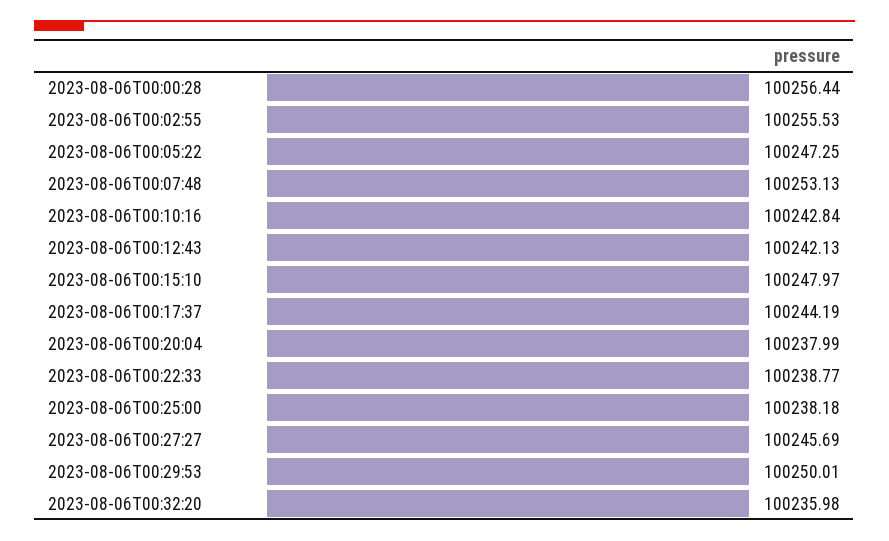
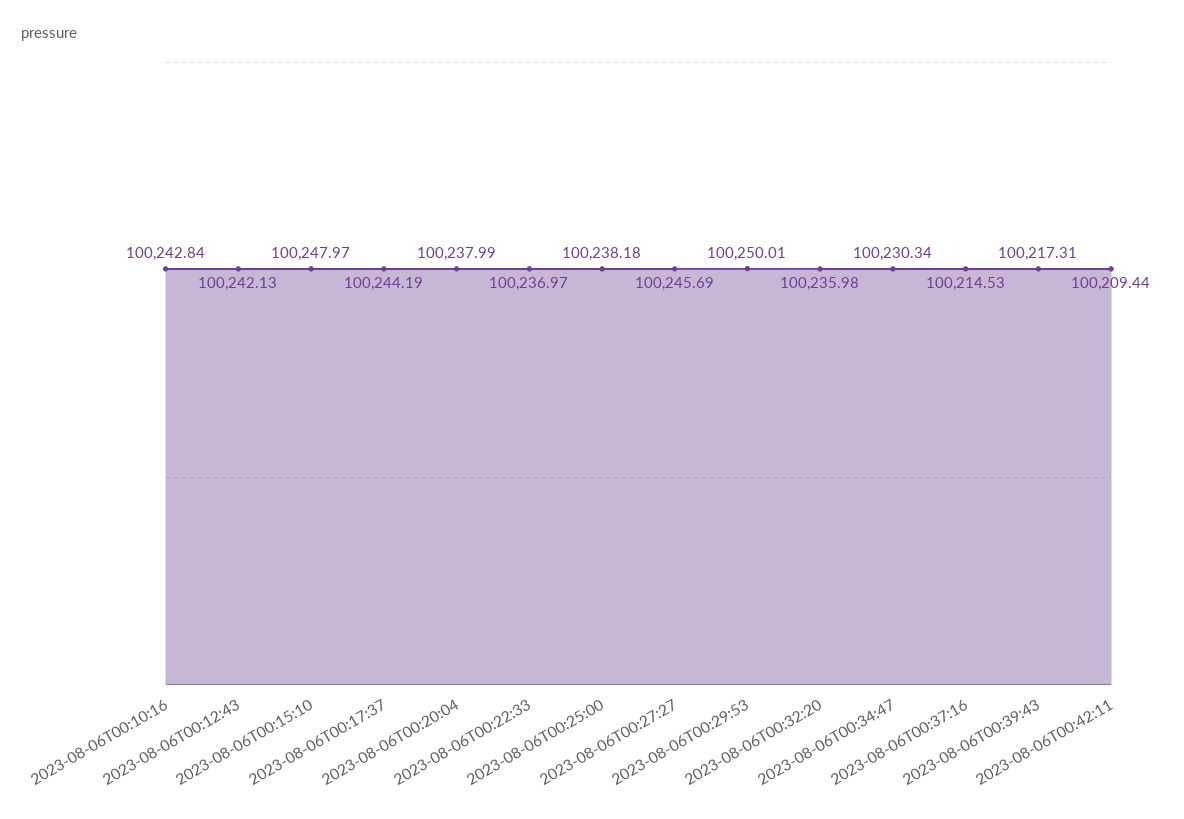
2023-08-06T00:00:28: 100256.44 -> none
2023-08-06T00:02:55: 100255.53 -> none
2023-08-06T00:05:22: 100247.25 -> none
2023-08-06T00:07:48: 100253.13 -> none
2023-08-06T00:22:33: 100238.77 -> 100236.97
2023-08-06T00:34:47: none -> 100230.34
2023-08-06T00:37:16: none -> 100214.53
2023-08-06T00:39:43: none -> 100217.31
2023-08-06T00:42:11: none -> 100209.44

